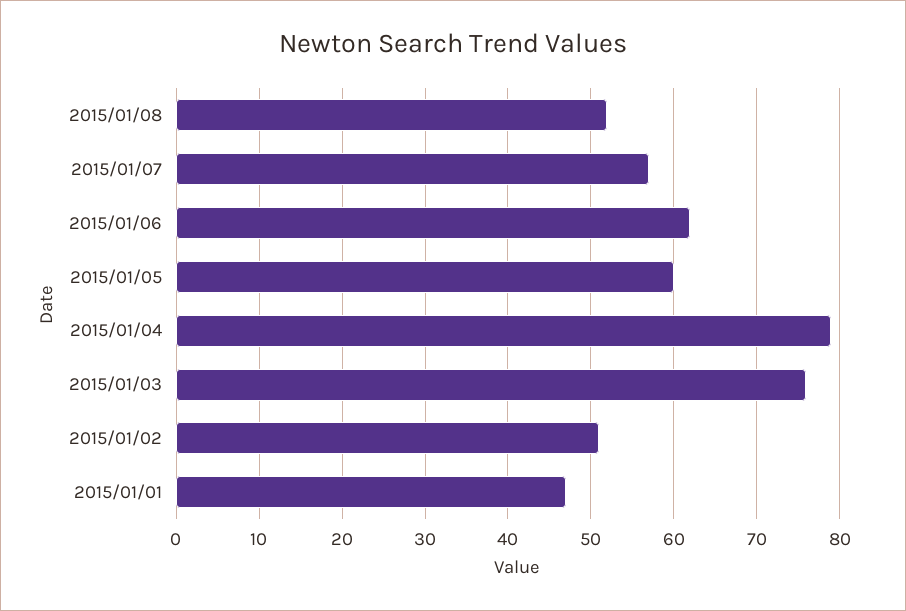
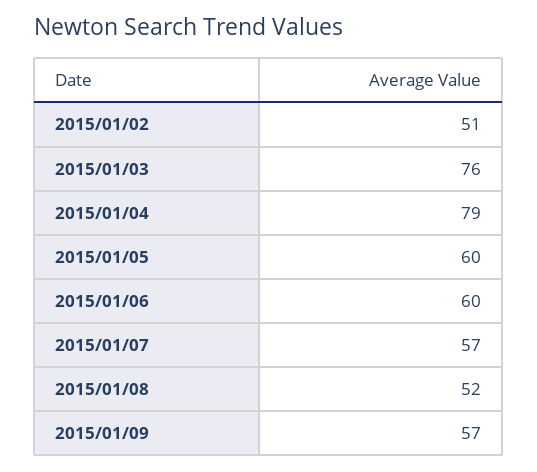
2015/01/06: 62 -> 60
2015/01/01: 47 -> none
2015/01/09: none -> 57

